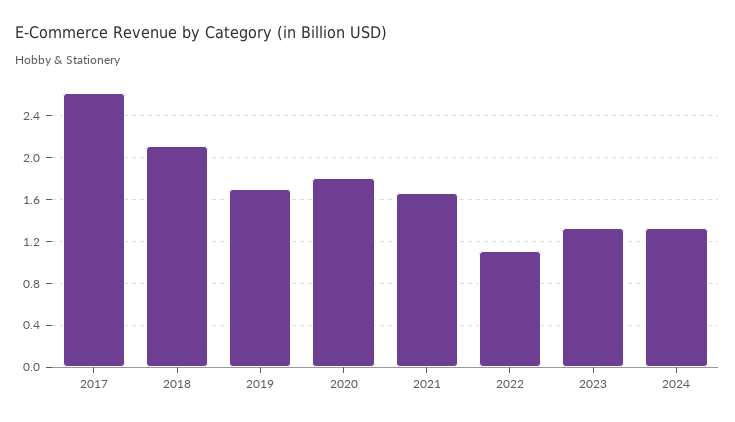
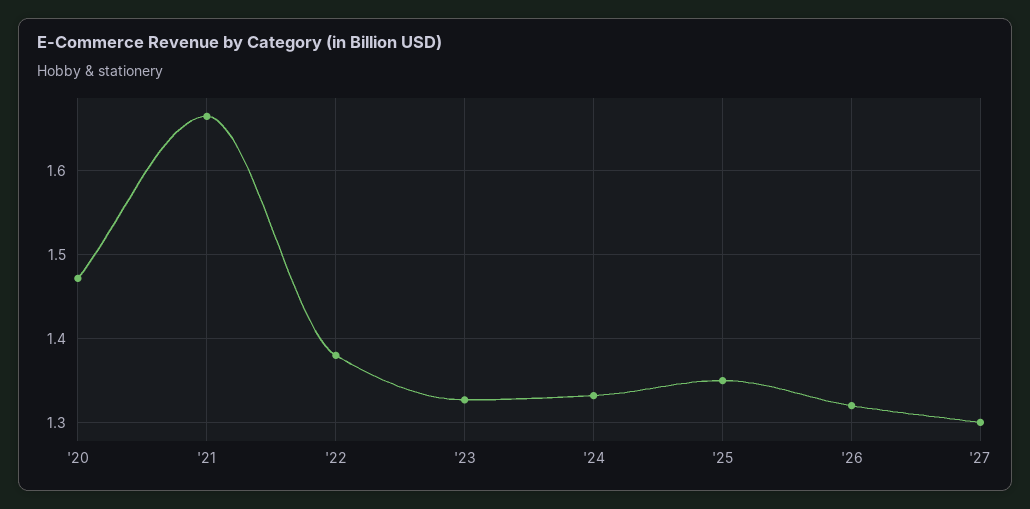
2017: 2.6 -> none
2018: 2.1 -> none
2019: 1.7 -> none
2020: 1.8 -> 1.47
2022: 1.1 -> 1.38
'25: none -> 1.35
'26: none -> 1.32
'27: none -> 1.3

